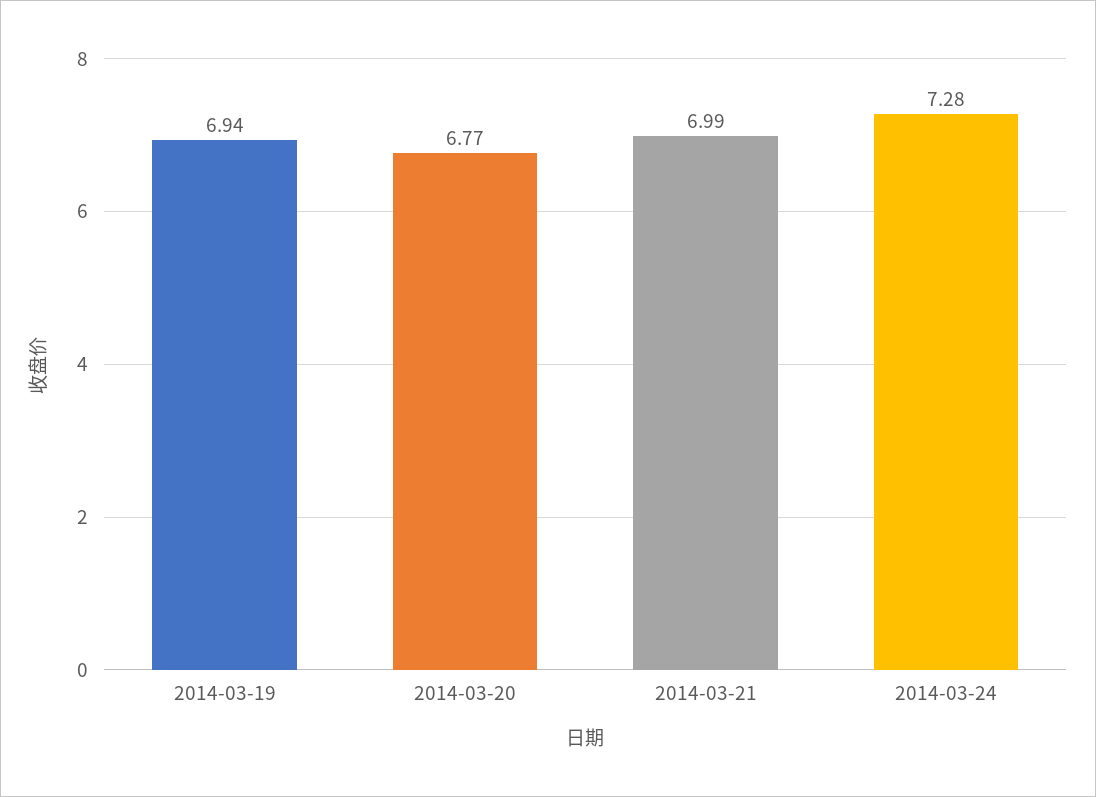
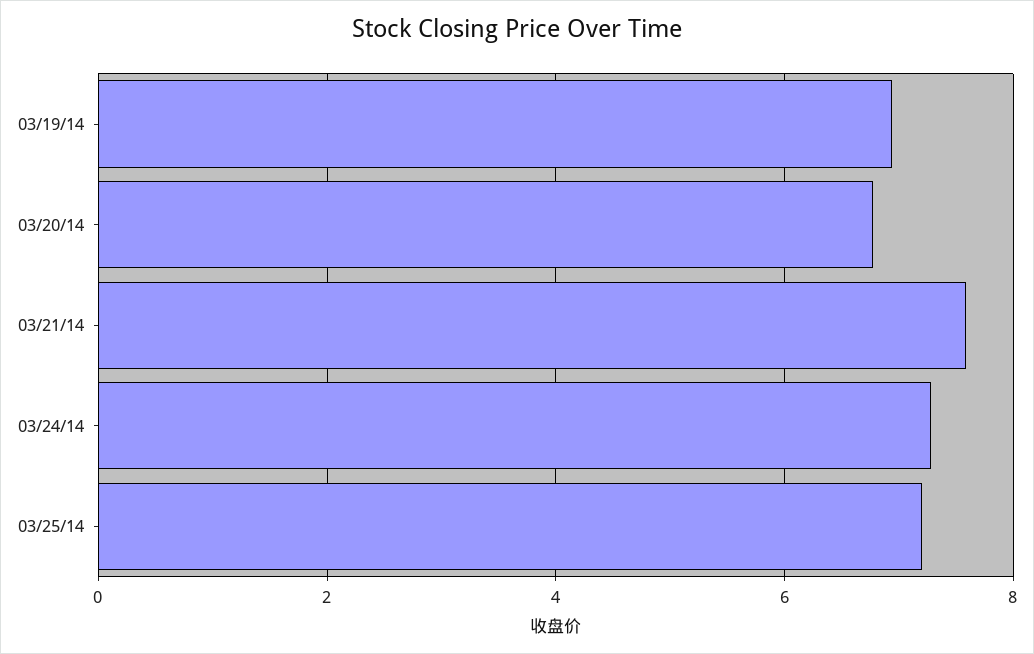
2014-03-21: 6.99 -> 7.6
03/25/14: none -> 7.2

